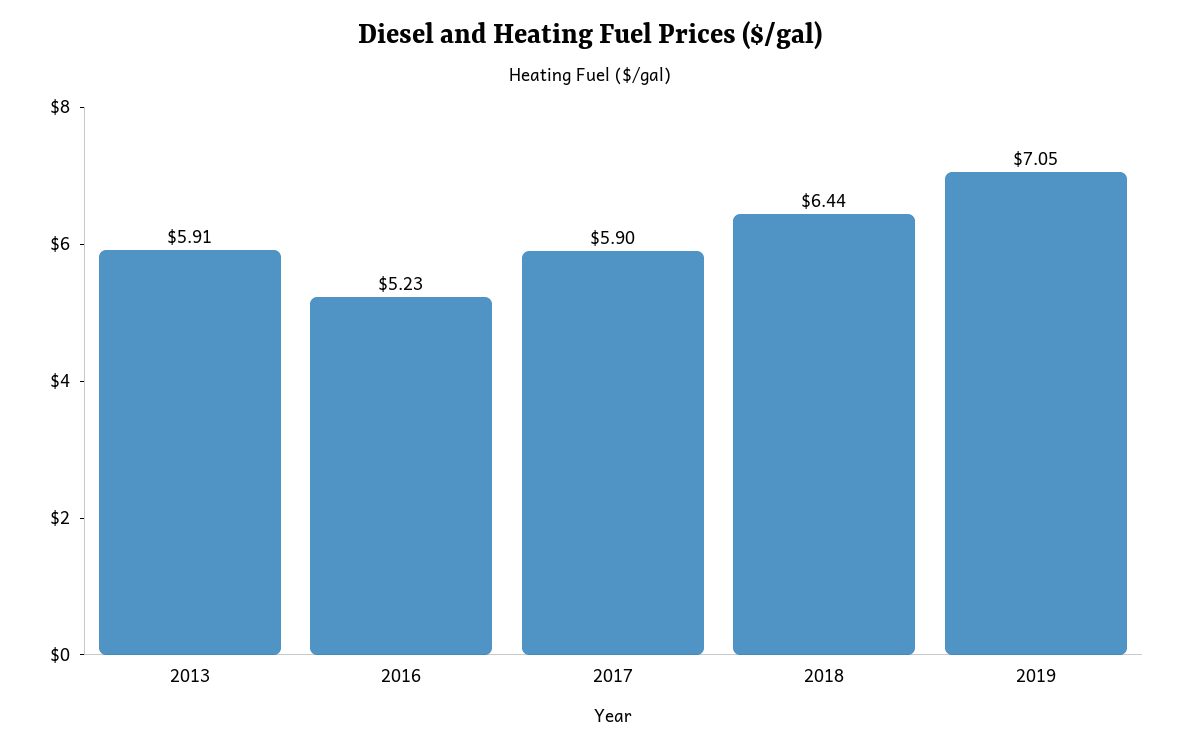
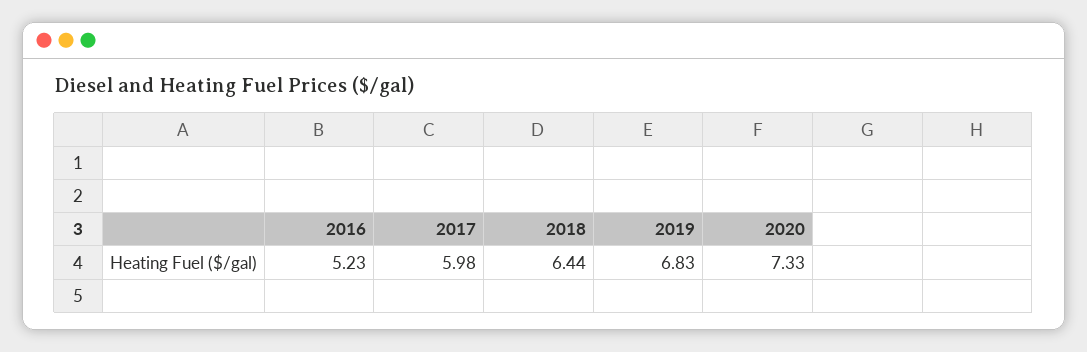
2013: 5.91 -> none
2017: 5.9 -> 5.98
2019: 7.05 -> 6.83
2020: none -> 7.33

